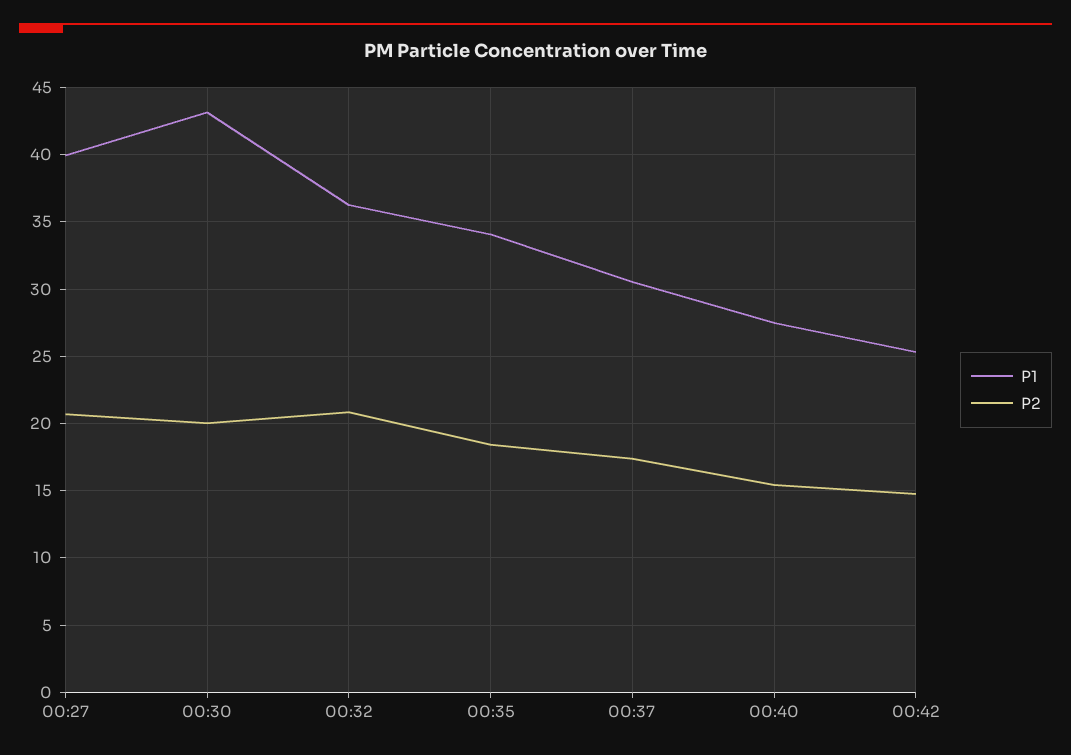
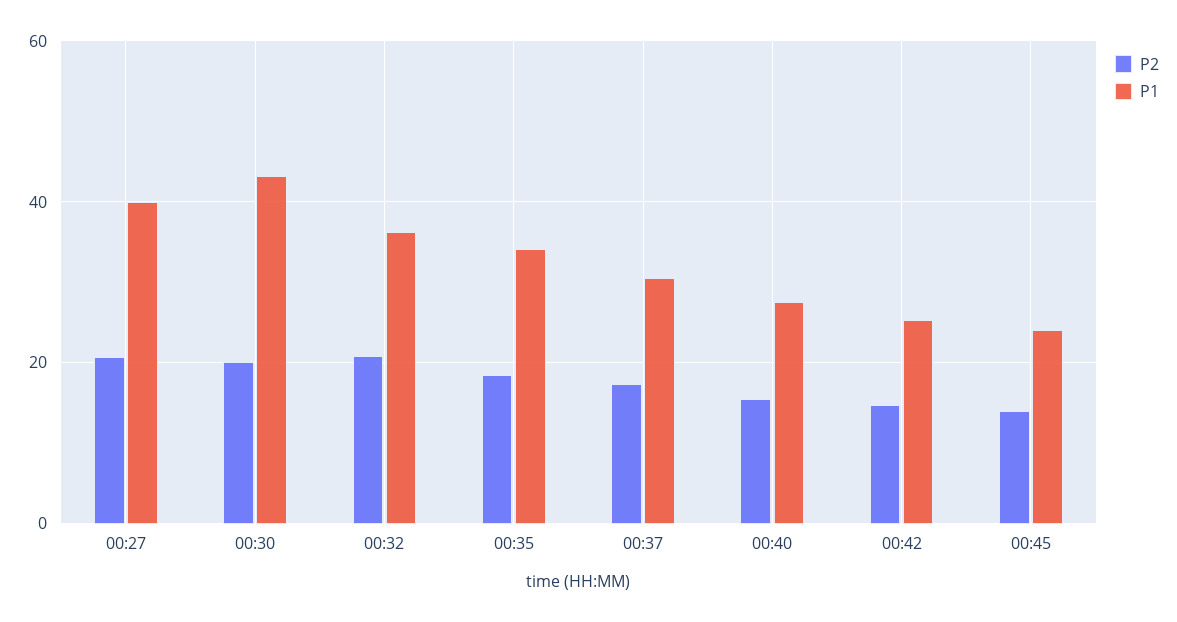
P2, 00:45: none -> 14
P1, 00:45: none -> 24

